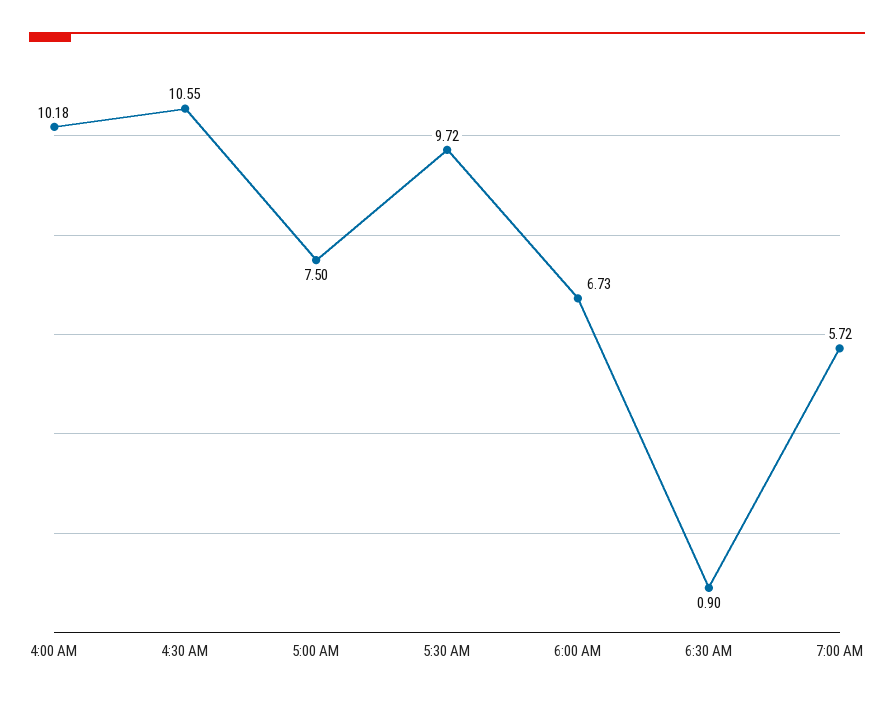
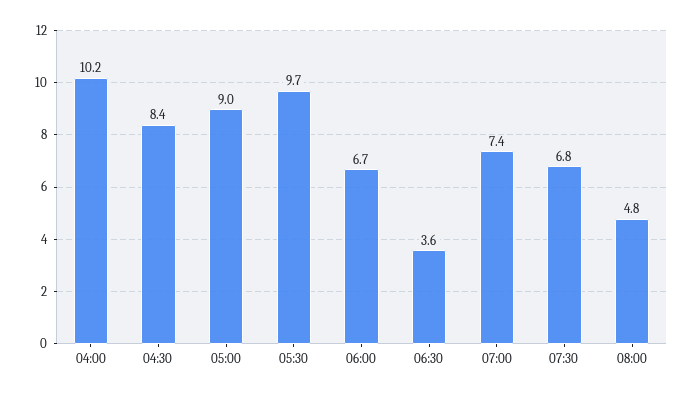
4:30 AM: 10.55 -> 8.4
5:00 AM: 7.5 -> 9
6:30 AM: 0.9 -> 3.6
7:00 AM: 5.72 -> 7.4
07:30: none -> 6.8
08:00: none -> 4.8

